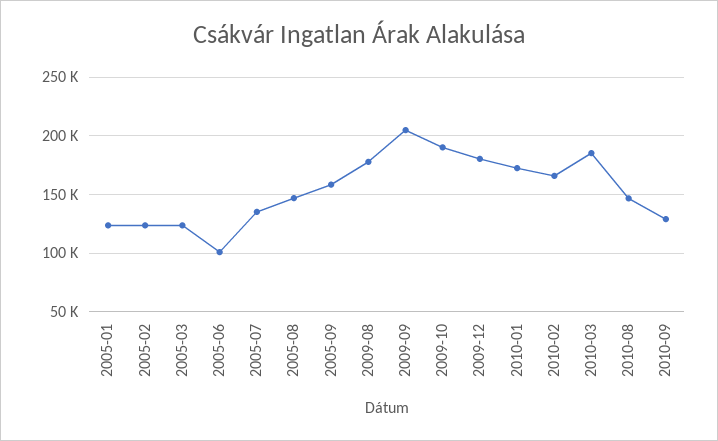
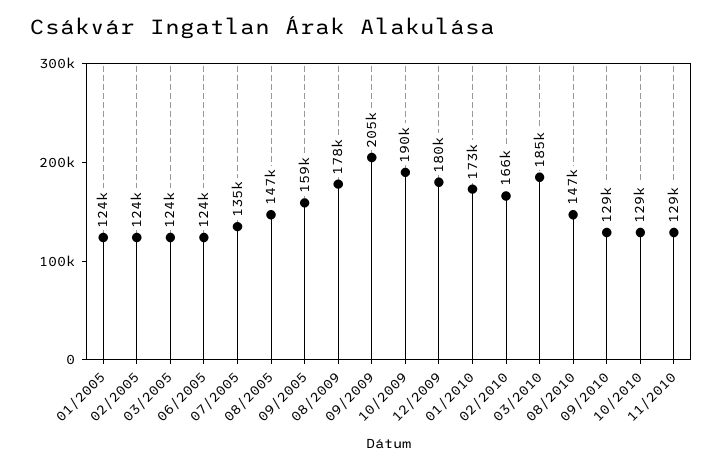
2005-06: 100000 -> 124000
10/2010: none -> 129000
11/2010: none -> 129000

